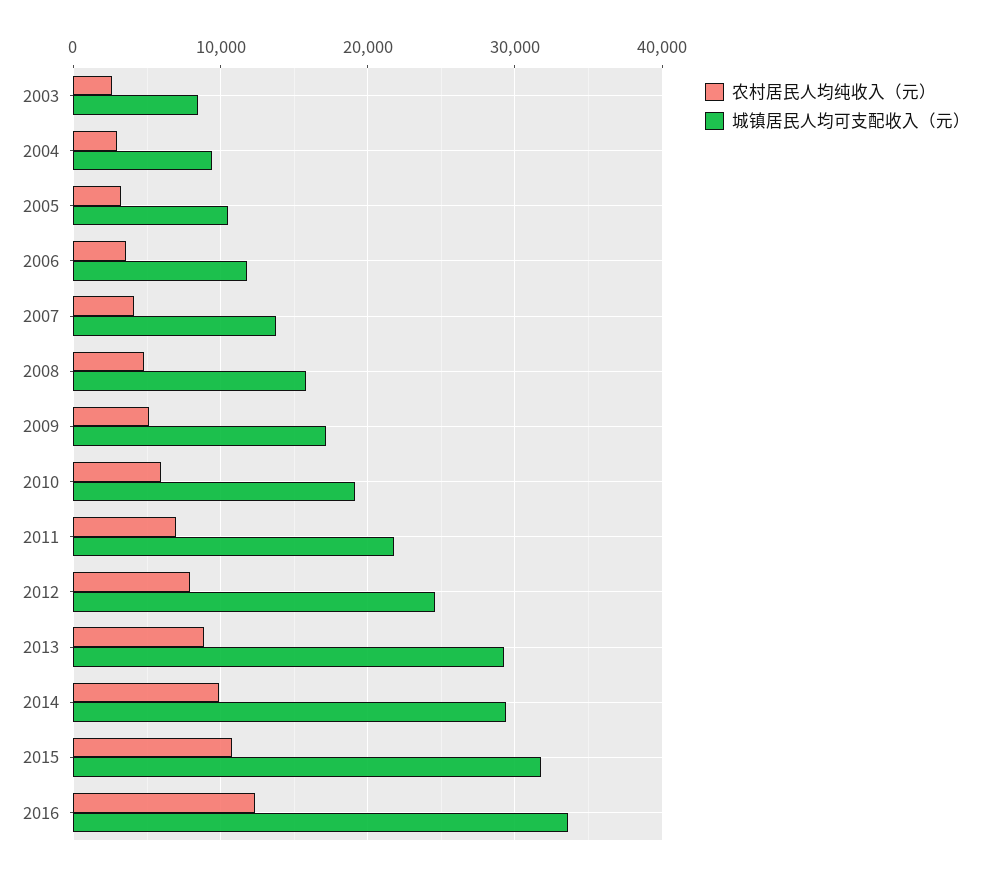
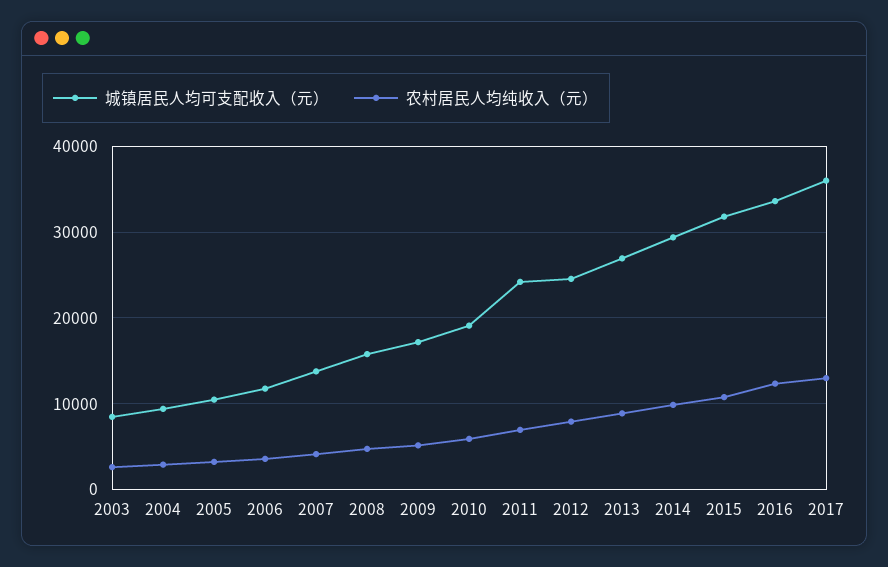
城镇居民人均可支配收入（元）, 2011: 22000 -> 24000
城镇居民人均可支配收入（元）, 2013: 29000 -> 27000
城镇居民人均可支配收入（元）, 2017: none -> 36000
农村居民人均纯收入（元）, 2017: none -> 13000

